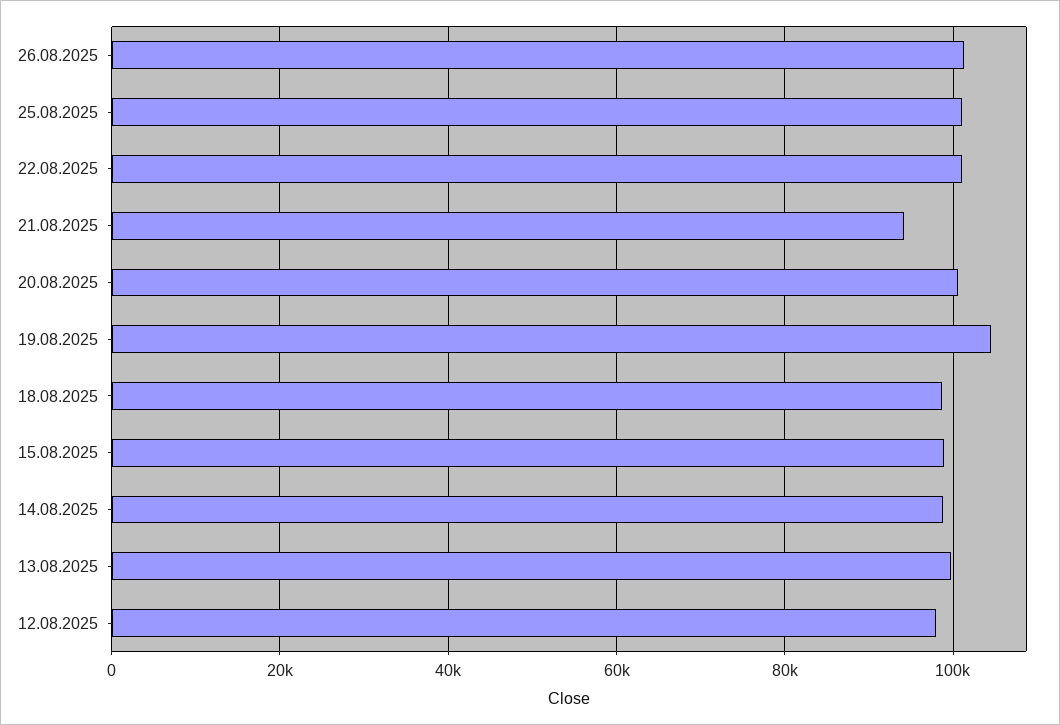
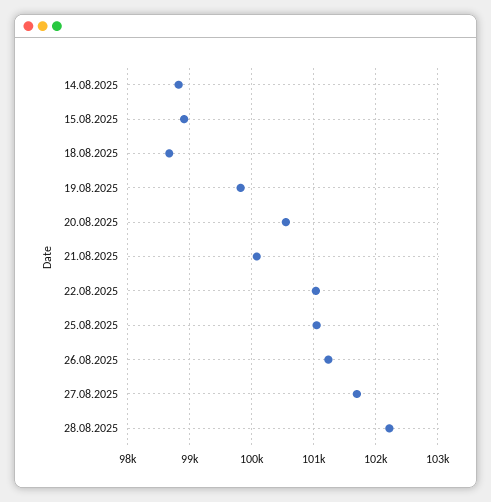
21.08.2025: 94000 -> 100100
19.08.2025: 104000 -> 99800
13.08.2025: 100000 -> none
12.08.2025: 98000 -> none
27.08.2025: none -> 101700
28.08.2025: none -> 102200

